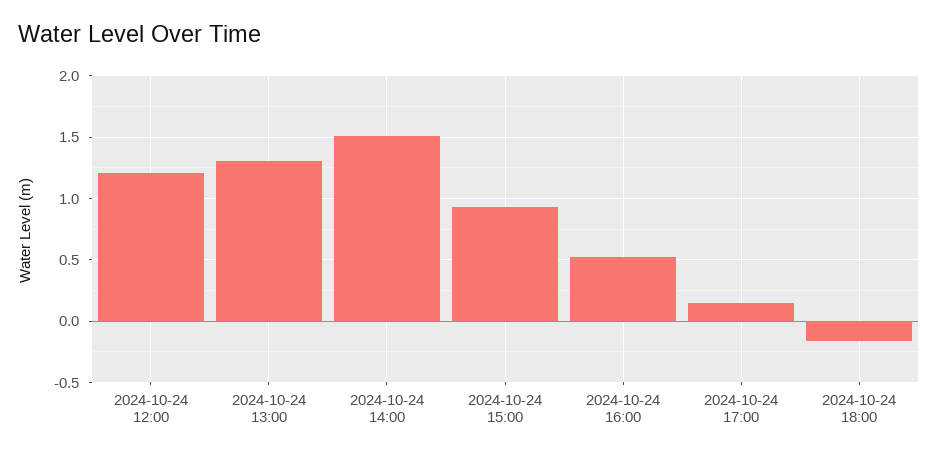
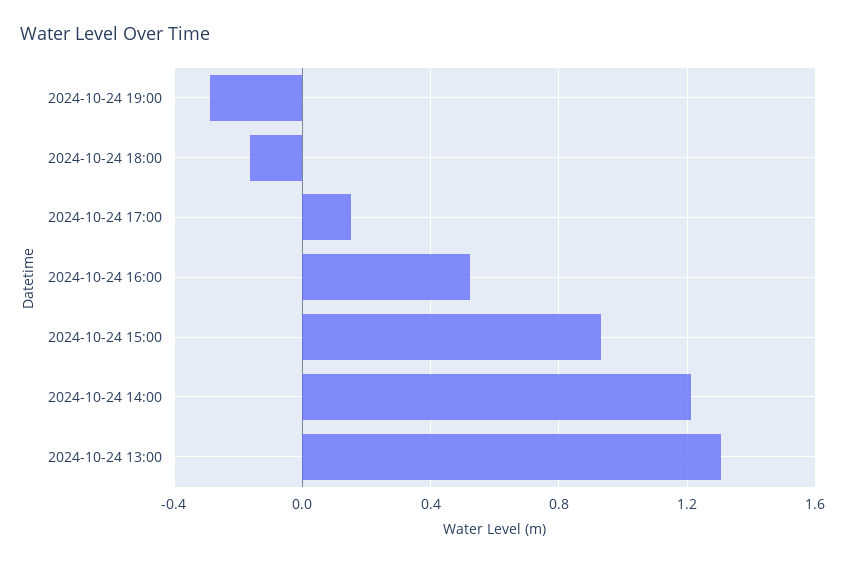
2024-10-24 12:00: 1.2 -> none
2024-10-24 14:00: 1.5 -> 1.2
2024-10-24 19:00: none -> -0.3

